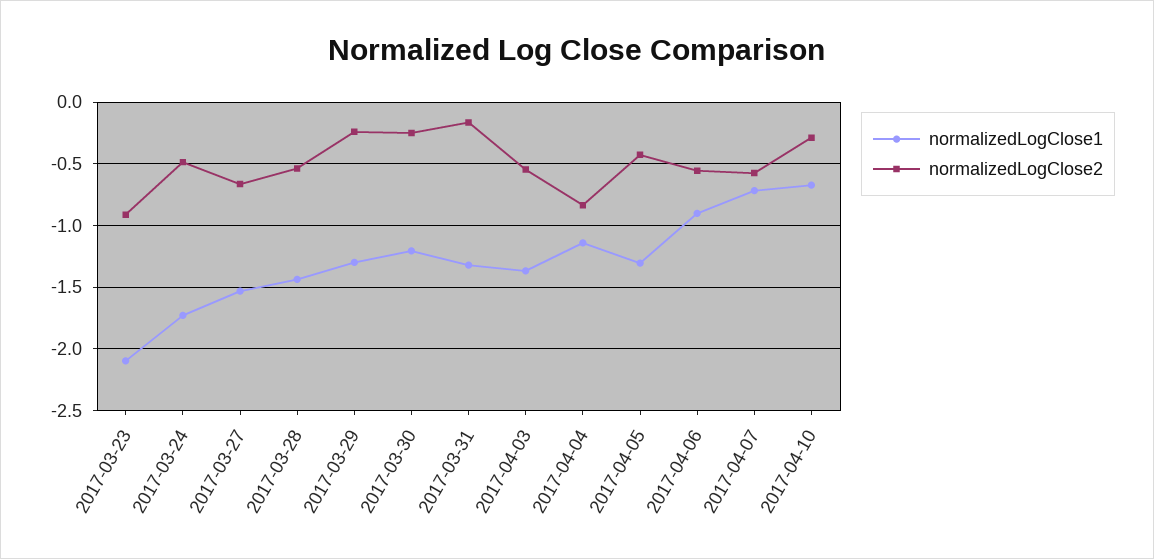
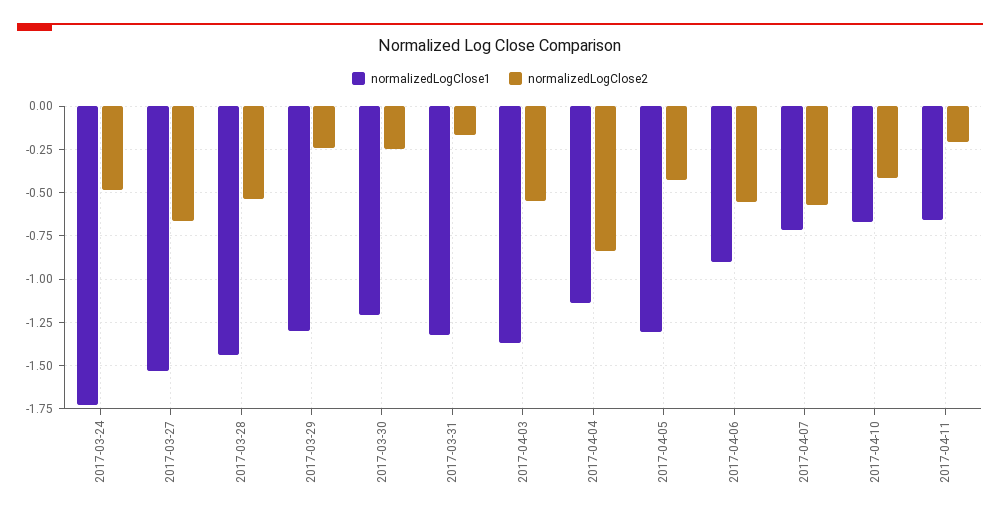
normalizedLogClose1, 2017-03-23: -2.1 -> none
normalizedLogClose2, 2017-03-23: -0.9 -> none
normalizedLogClose2, 2017-04-10: -0.3 -> -0.4
normalizedLogClose1, 2017-04-11: none -> -0.65
normalizedLogClose2, 2017-04-11: none -> -0.2

